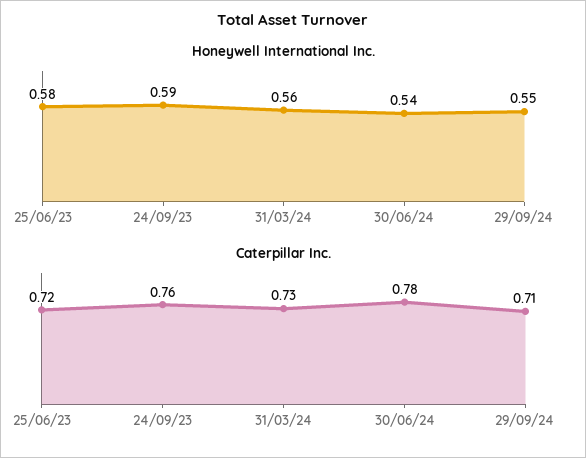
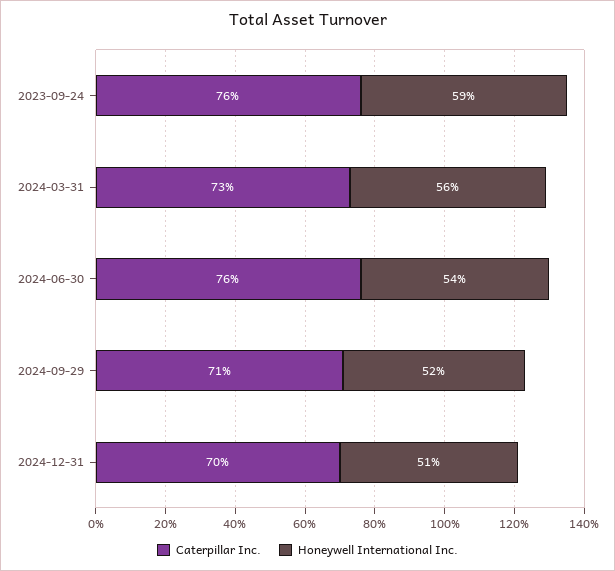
Honeywell International Inc., 25/06/23: 0.58 -> none
Honeywell International Inc., 29/09/24: 0.55 -> 0.52
Caterpillar Inc., 25/06/23: 0.72 -> none
Caterpillar Inc., 30/06/24: 0.78 -> 0.76
Caterpillar Inc., 2024-12-31: none -> 0.7
Honeywell International Inc., 2024-12-31: none -> 0.51

